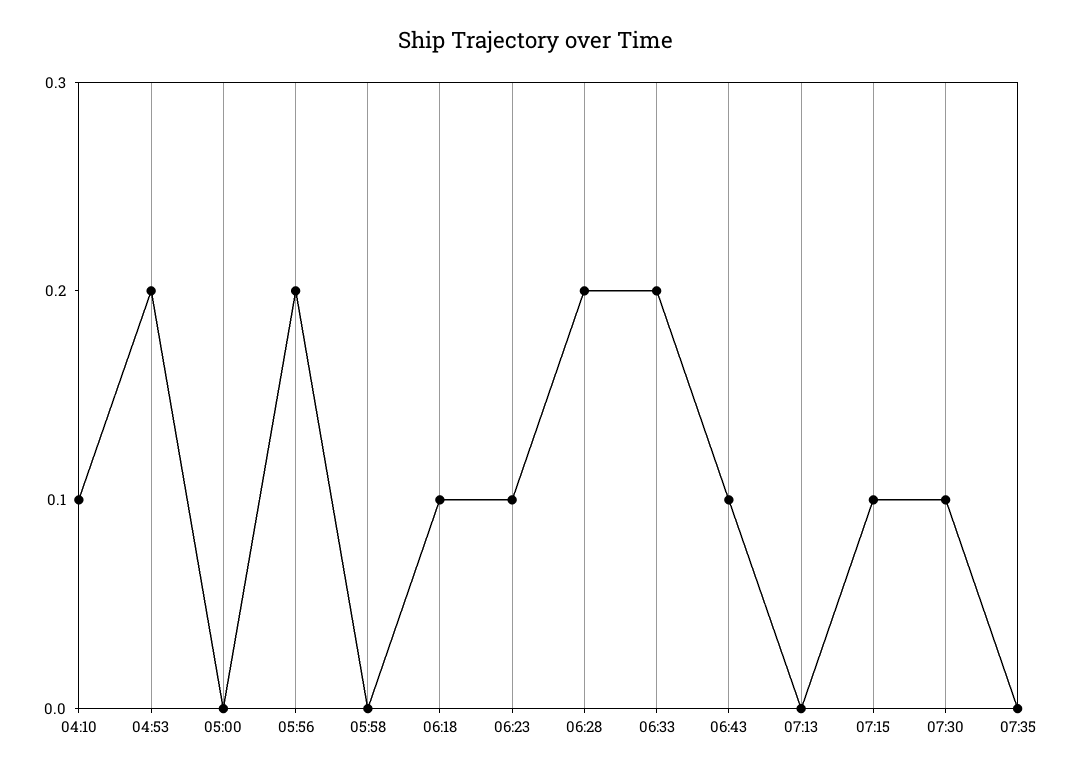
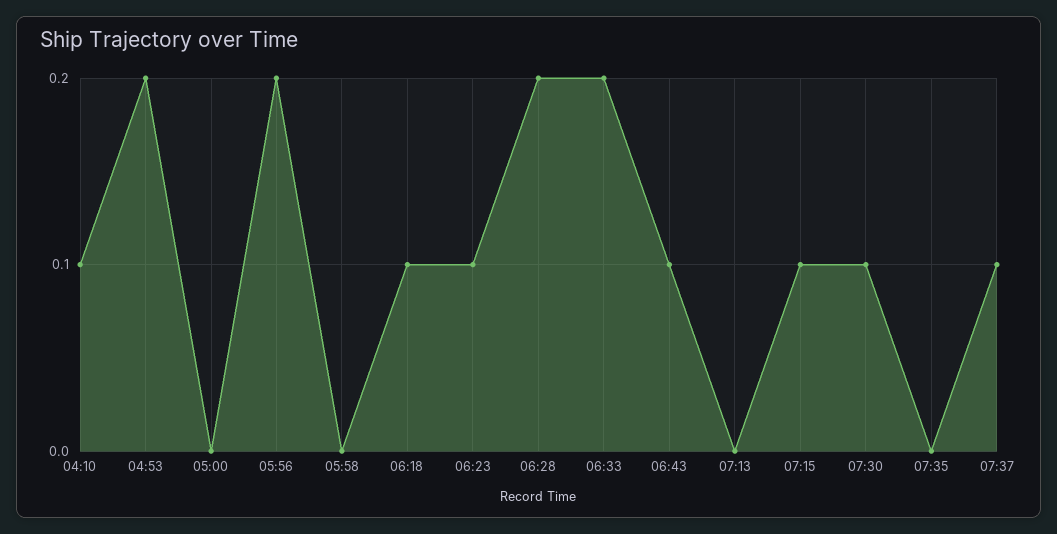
07:37: none -> 0.1

